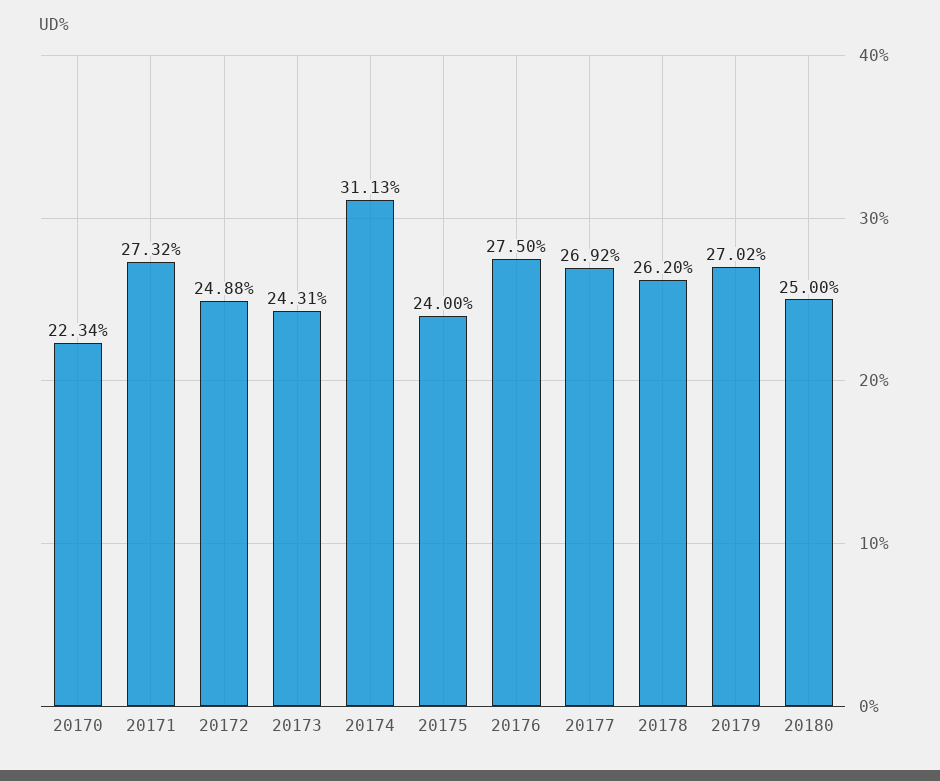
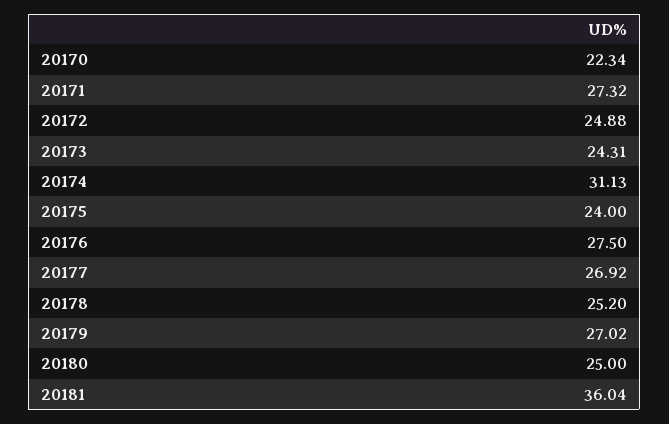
20178: 26.2 -> 25.2
20181: none -> 36.04

